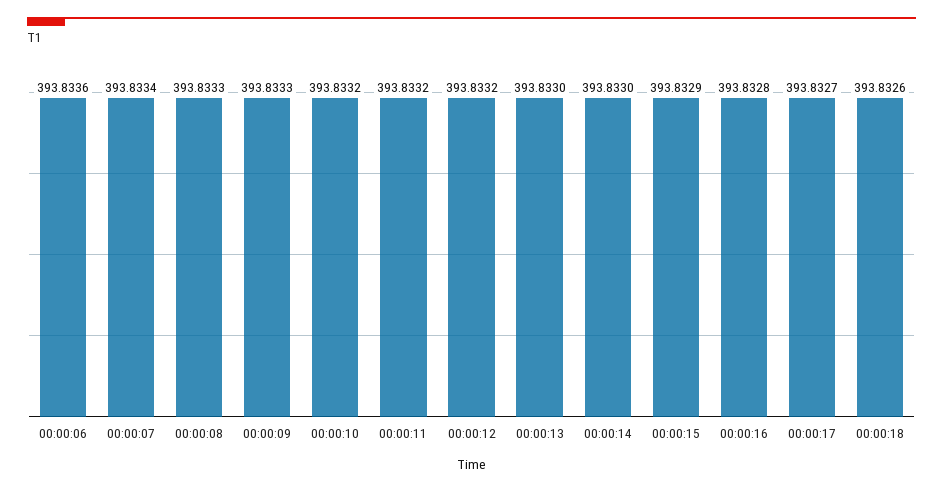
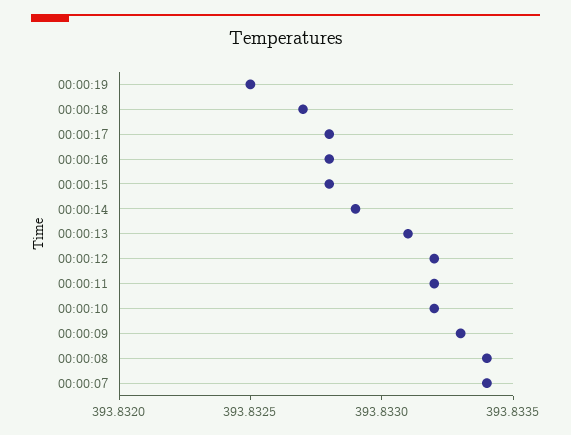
00:00:06: 393.8336 -> none
00:00:08: 393.8333 -> 393.8334
00:00:13: 393.833 -> 393.8331
00:00:14: 393.833 -> 393.8329
00:00:15: 393.8329 -> 393.8328
00:00:17: 393.8327 -> 393.8328
00:00:18: 393.8326 -> 393.8327
00:00:19: none -> 393.8325

